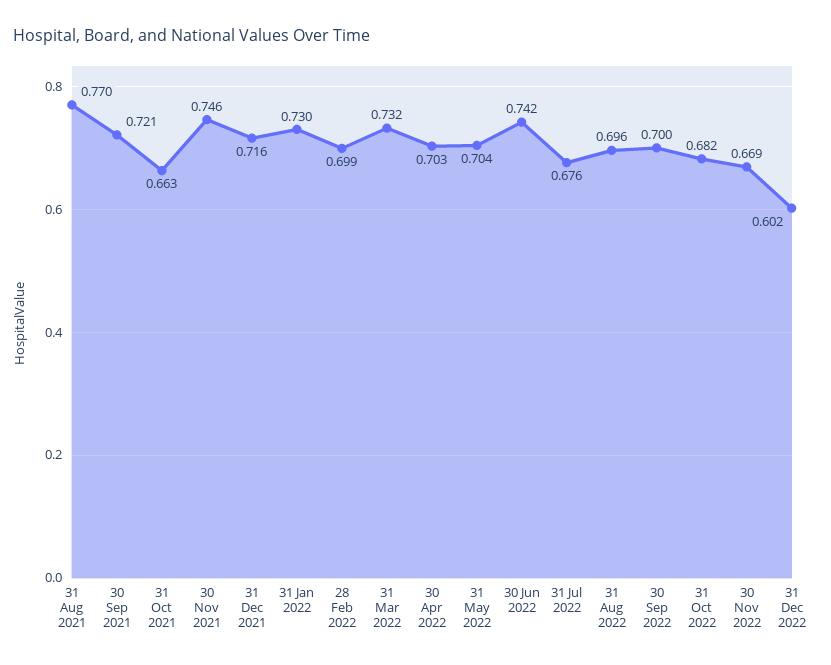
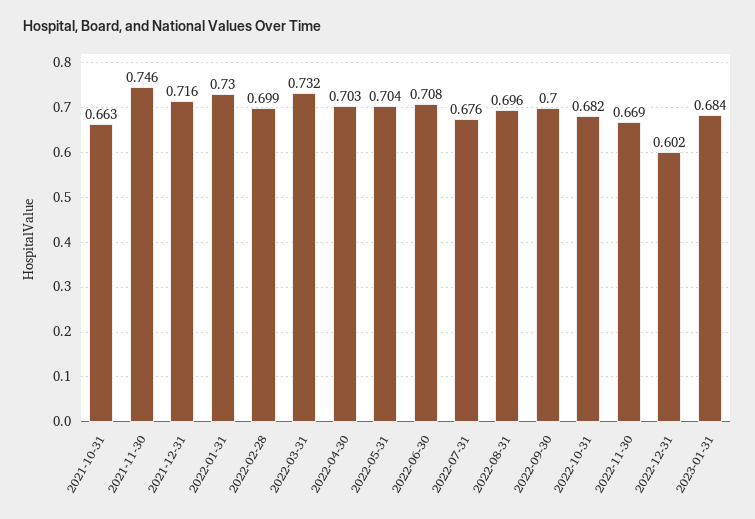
31 Aug 2021: 0.77 -> none
30 Sep 2021: 0.721 -> none
30 Jun 2022: 0.742 -> 0.708
2023-01-31: none -> 0.684

